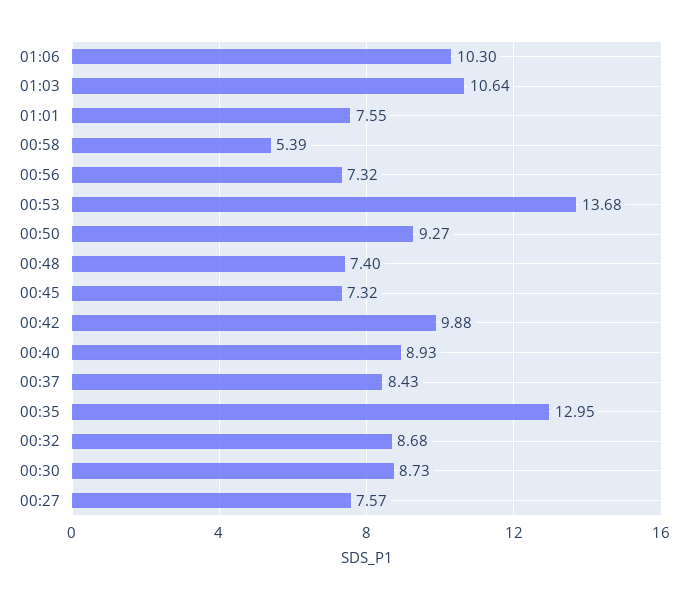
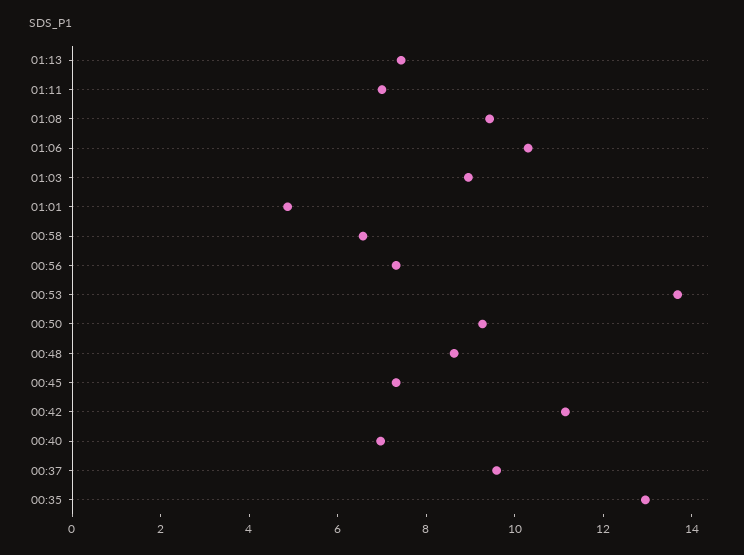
01:03: 10.64 -> 9
01:01: 7.55 -> 5
00:58: 5.39 -> 6.5
00:48: 7.4 -> 8.5
00:42: 9.88 -> 11
00:40: 8.93 -> 7
00:37: 8.43 -> 9.5
00:32: 8.68 -> none
00:30: 8.73 -> none
00:27: 7.57 -> none
01:13: none -> 7.5
01:11: none -> 7
01:08: none -> 9.5

